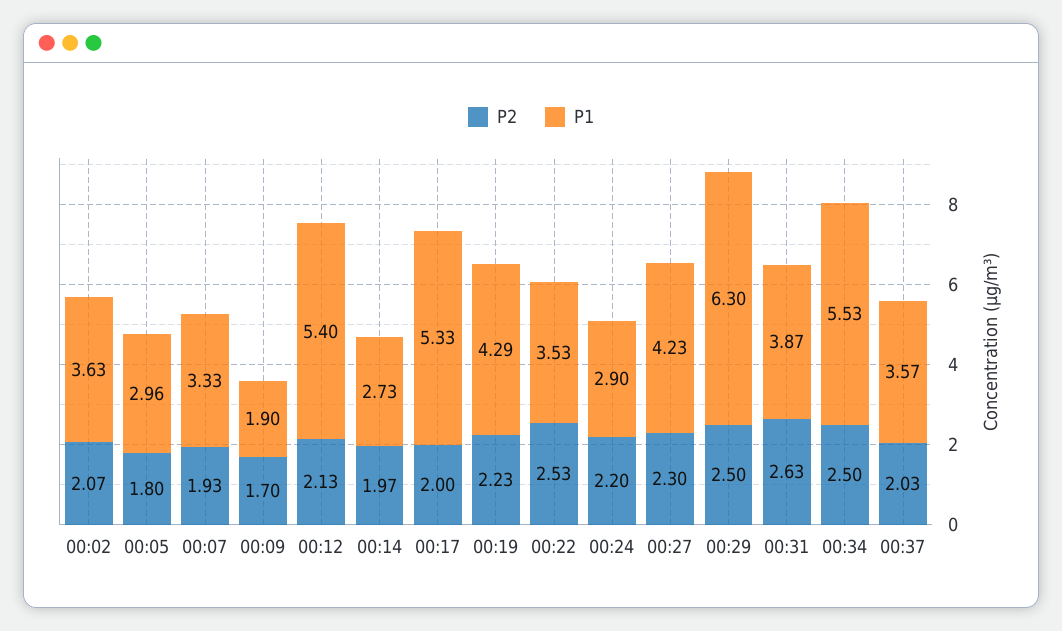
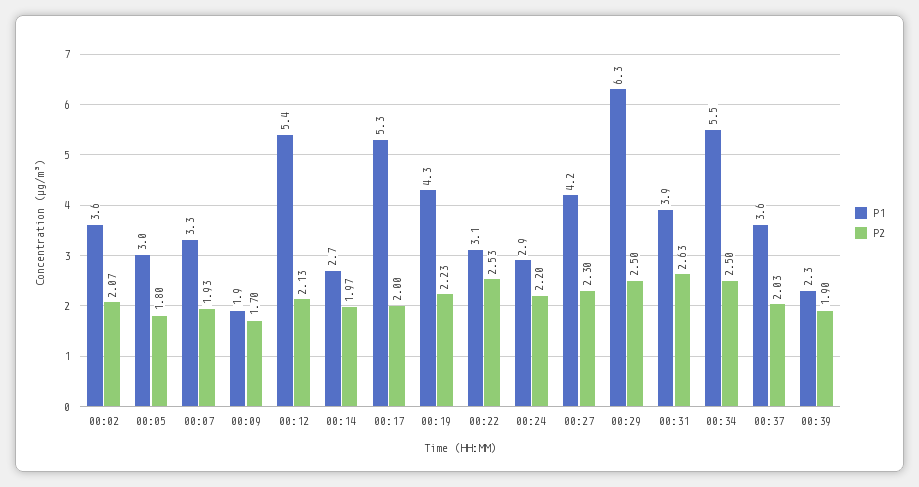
P1, 00:22: 3.53 -> 3.1
P1, 00:39: none -> 2.3
P2, 00:39: none -> 1.9

